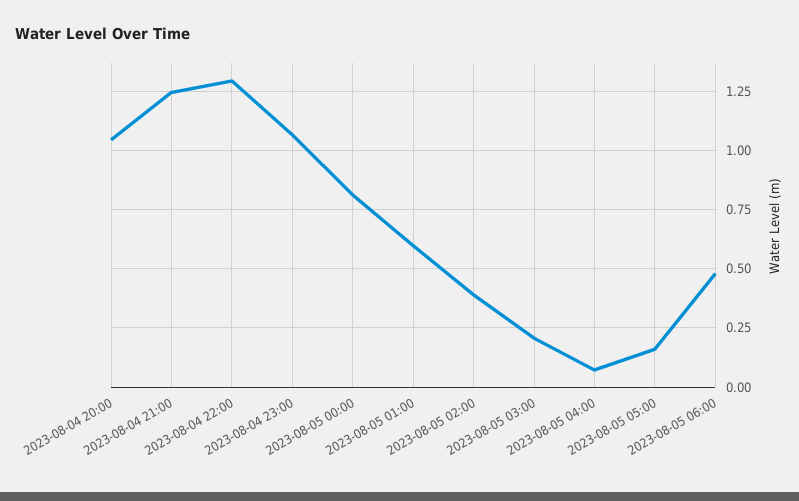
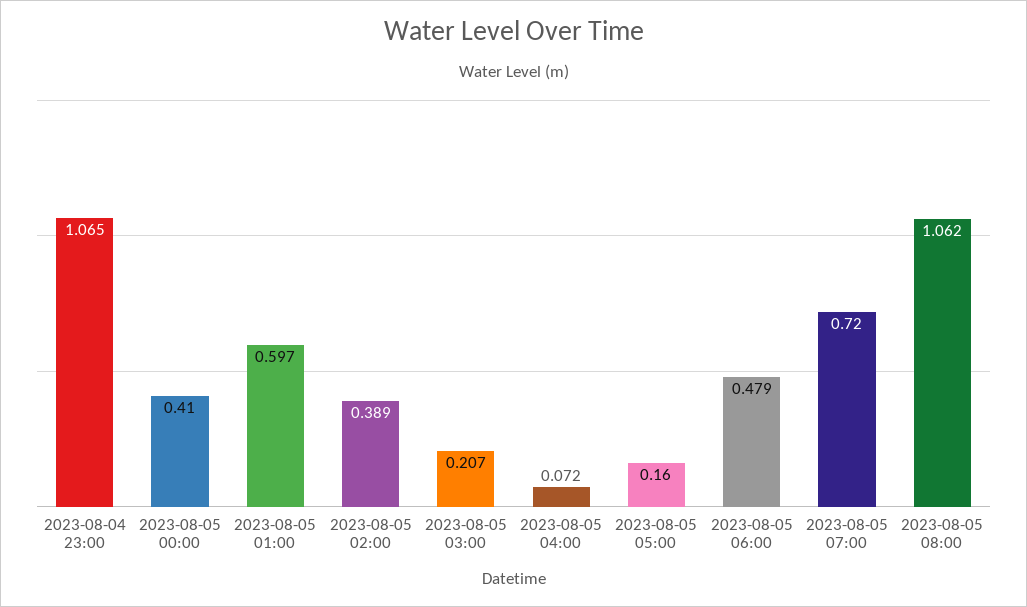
2023-08-04 20:00: 1.05 -> none
2023-08-04 21:00: 1.25 -> none
2023-08-04 22:00: 1.3 -> none
2023-08-05 00:00: 0.8 -> 0.41
2023-08-05 07:00: none -> 0.72
2023-08-05 08:00: none -> 1.062

